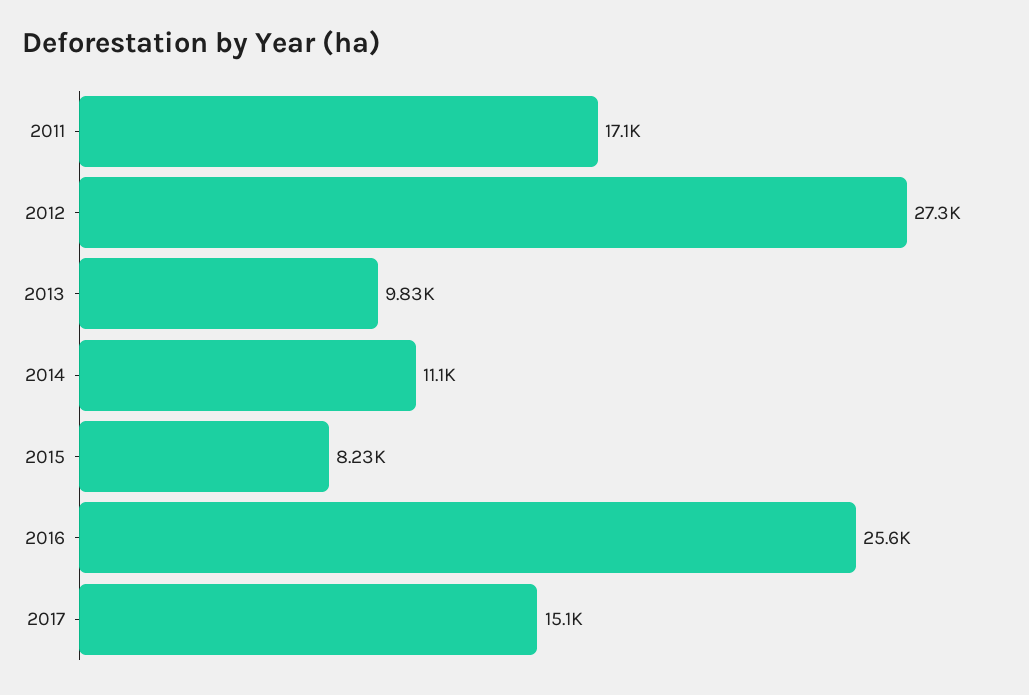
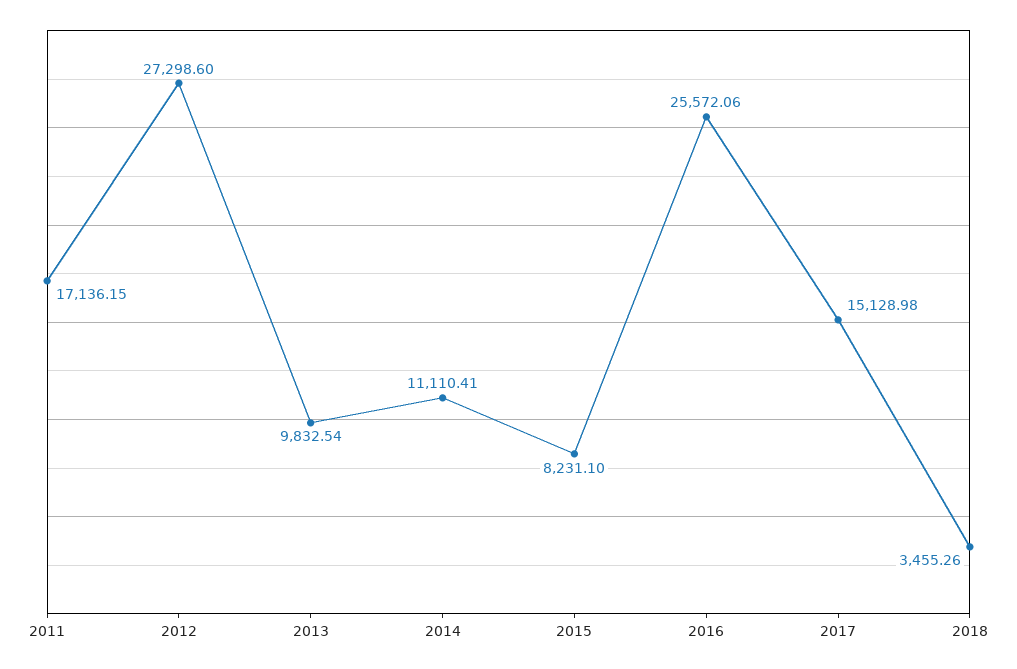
2018: none -> 3455.26

